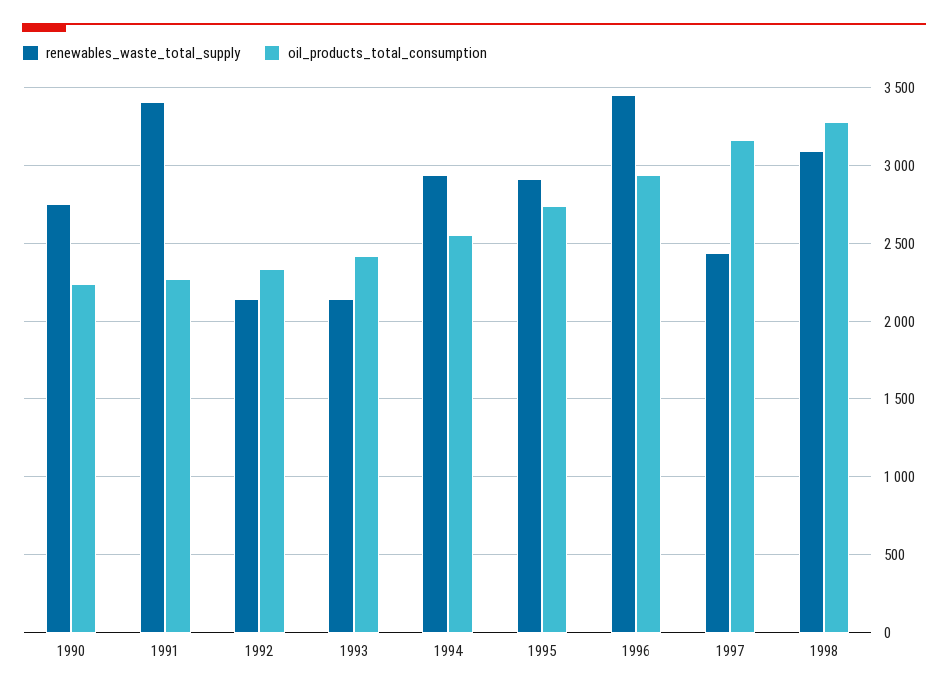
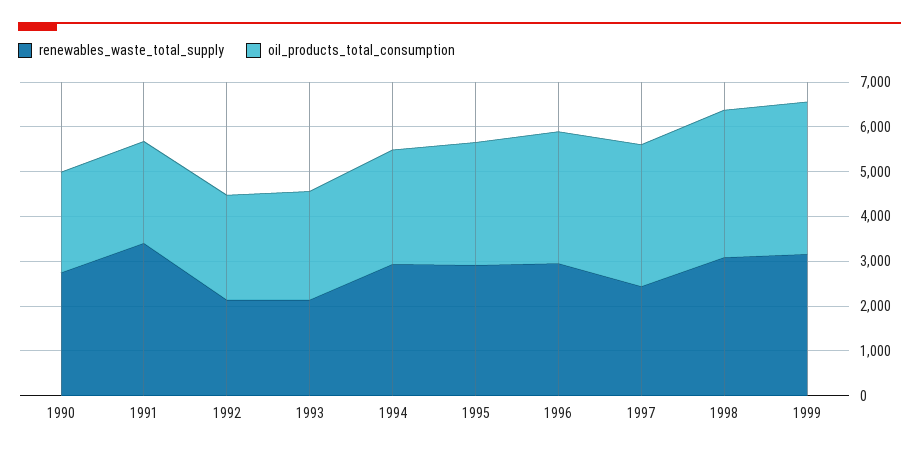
renewables_waste_total_supply, 1996: 3450 -> 3000
renewables_waste_total_supply, 1999: none -> 3200
oil_products_total_consumption, 1999: none -> 3400

